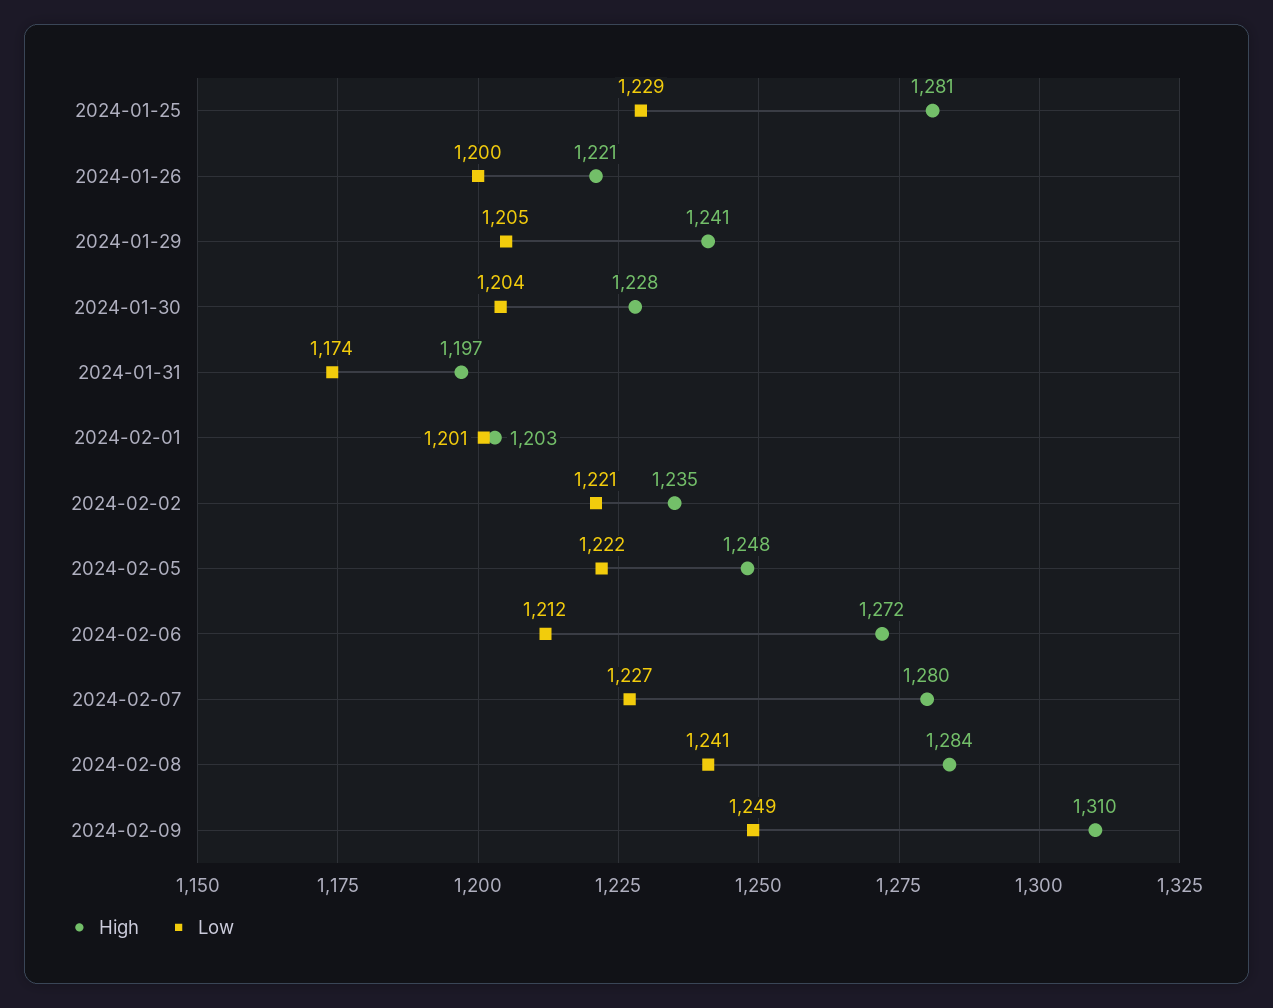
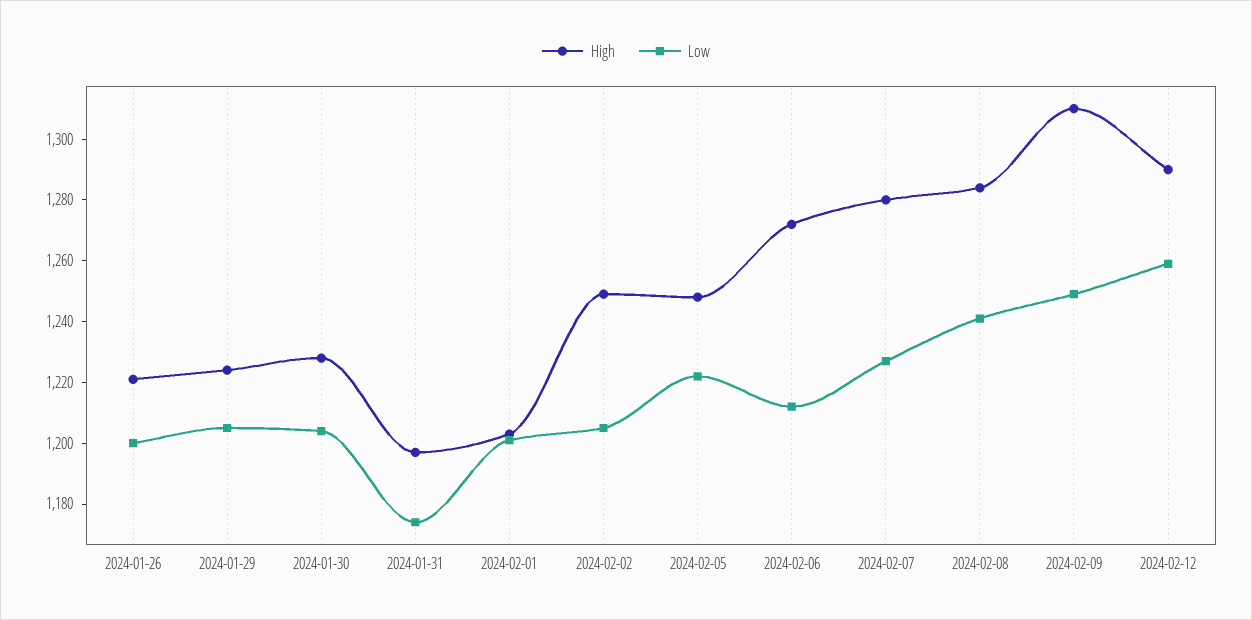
High, 2024-01-25: 1281 -> none
Low, 2024-01-25: 1229 -> none
High, 2024-01-29: 1241 -> 1225
High, 2024-02-02: 1235 -> 1250
Low, 2024-02-02: 1221 -> 1205
High, 2024-02-12: none -> 1290
Low, 2024-02-12: none -> 1260

